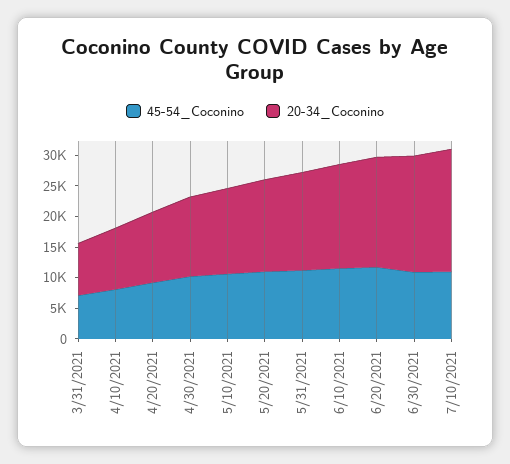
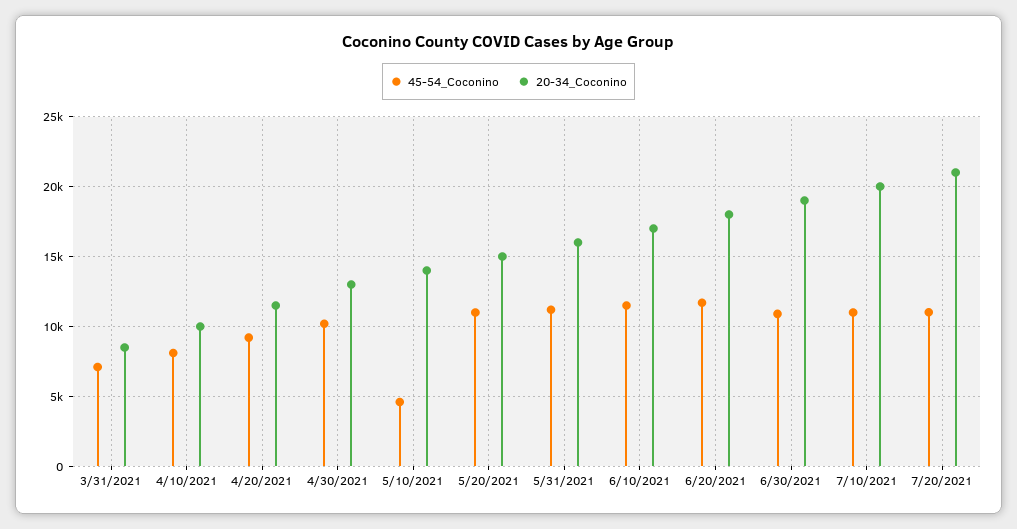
45-54_Coconino, 5/10/2021: 10000 -> 4500
45-54_Coconino, 7/20/2021: none -> 11000
20-34_Coconino, 7/20/2021: none -> 21000

